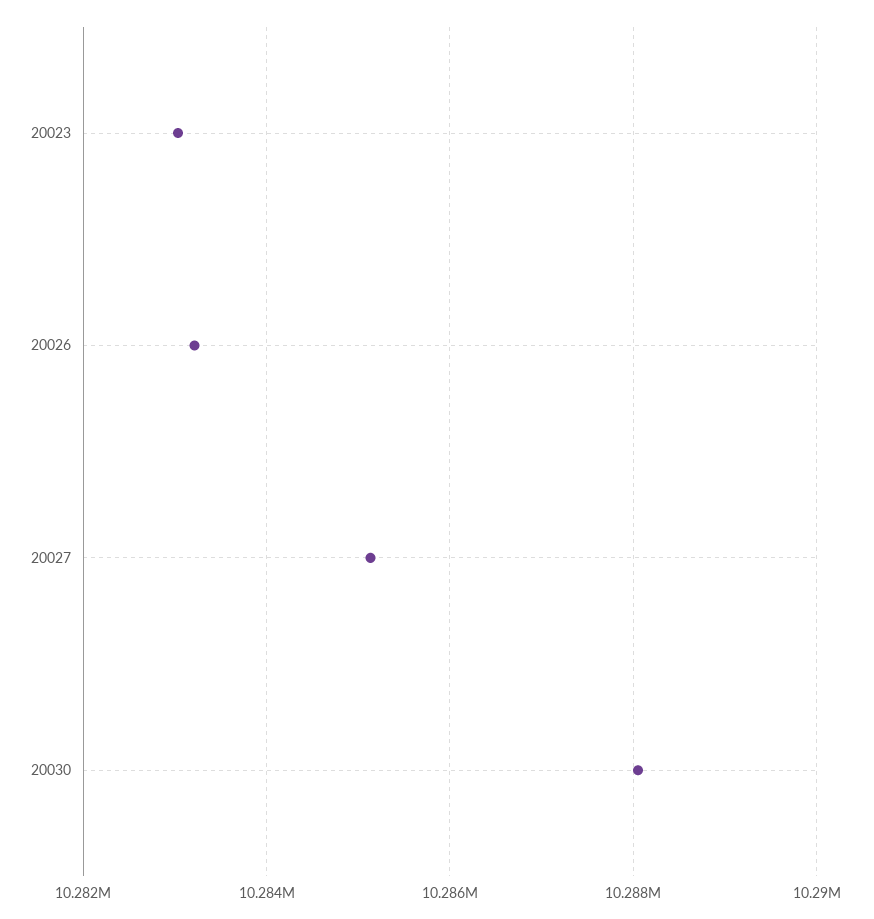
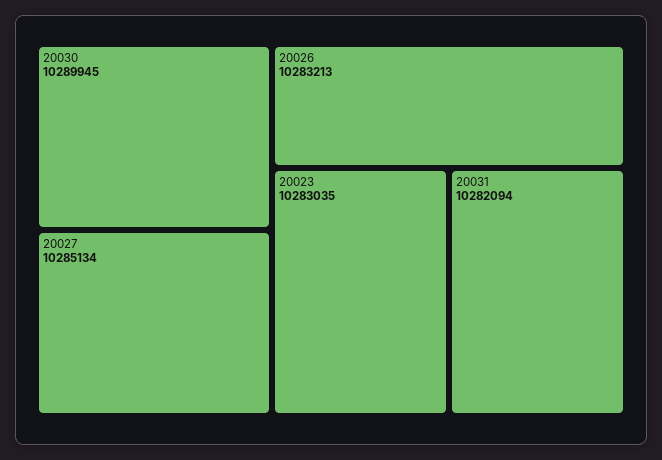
20030: 10288000 -> 10289945
20031: none -> 10282094

